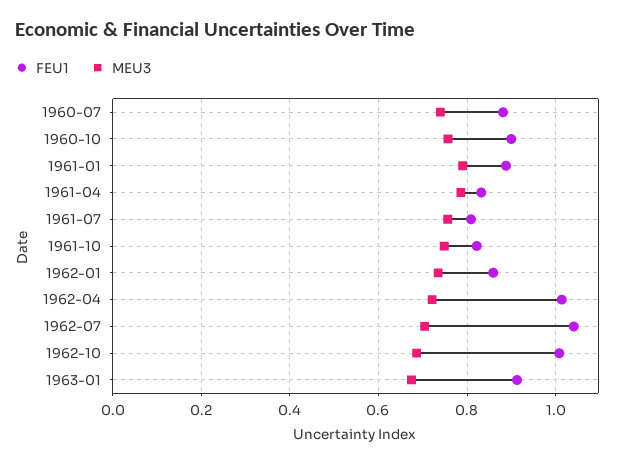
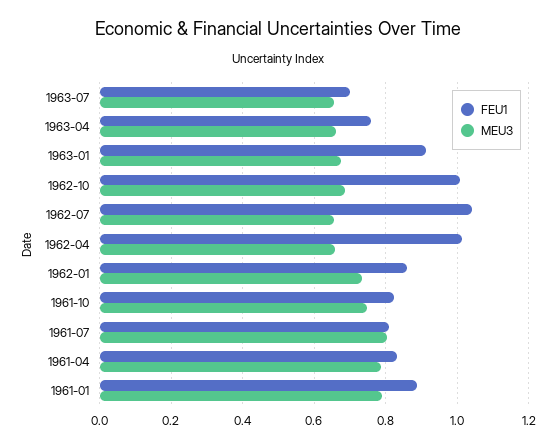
FEU1, 1960-07: 0.88 -> none
MEU3, 1960-07: 0.74 -> none
FEU1, 1960-10: 0.9 -> none
MEU3, 1960-10: 0.76 -> none
MEU3, 1961-07: 0.76 -> 0.8
MEU3, 1962-04: 0.72 -> 0.66
MEU3, 1962-07: 0.7 -> 0.66
FEU1, 1963-07: none -> 0.7
MEU3, 1963-07: none -> 0.66
FEU1, 1963-04: none -> 0.76
MEU3, 1963-04: none -> 0.66

